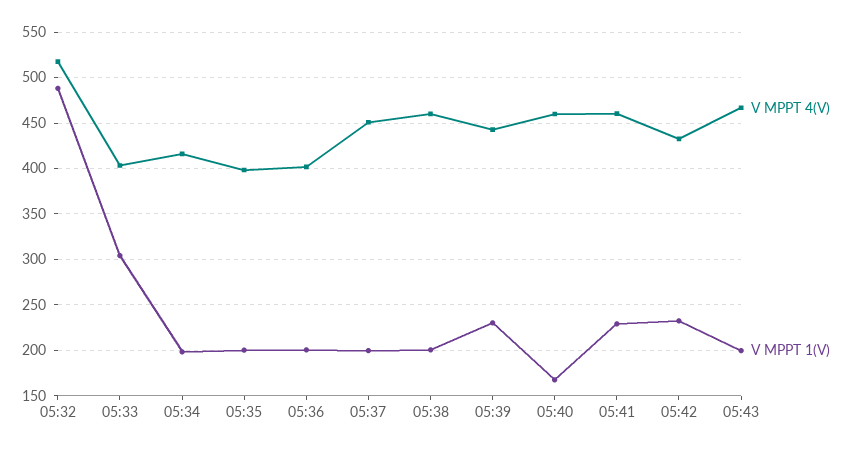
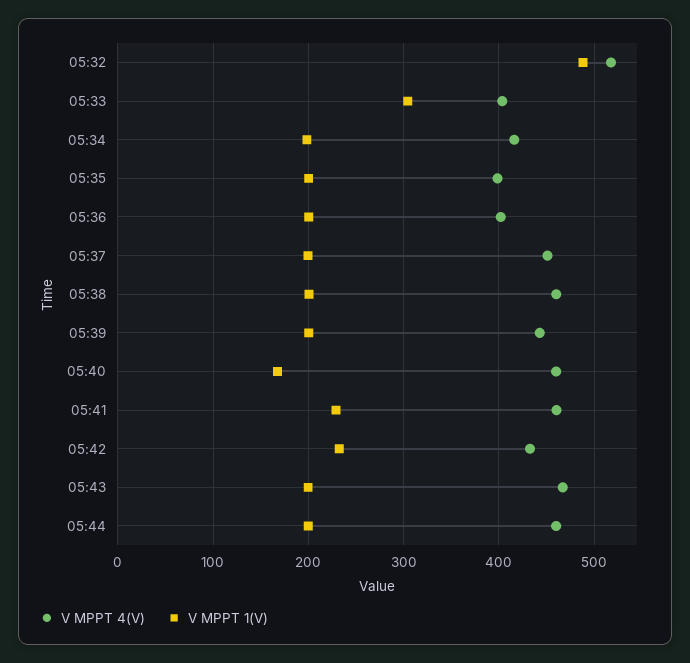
V MPPT 1(V), 05:39: 230 -> 200
V MPPT 4(V), 05:44: none -> 460
V MPPT 1(V), 05:44: none -> 200

